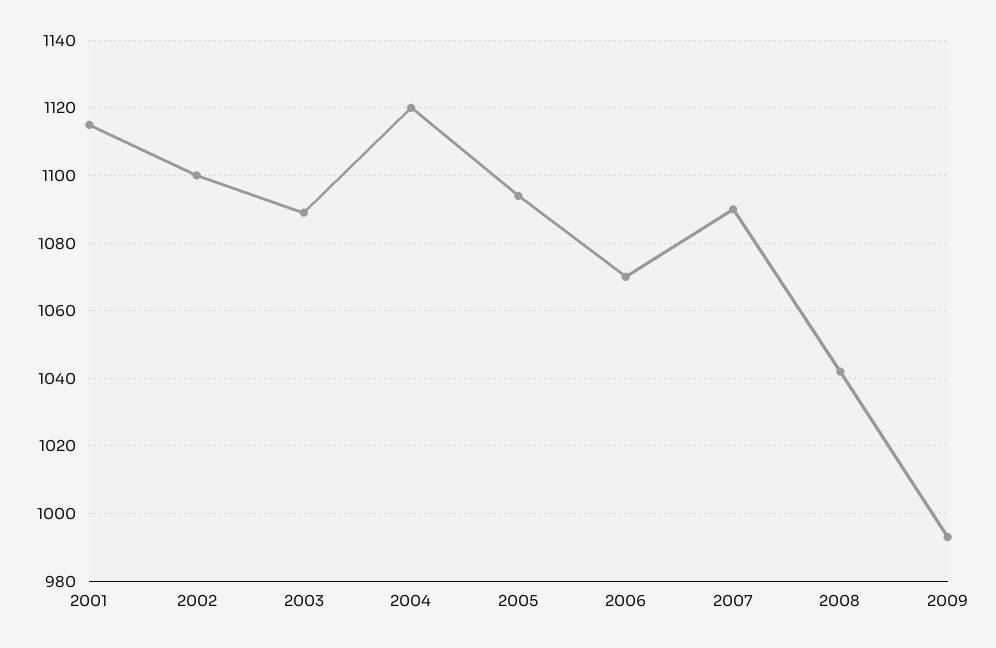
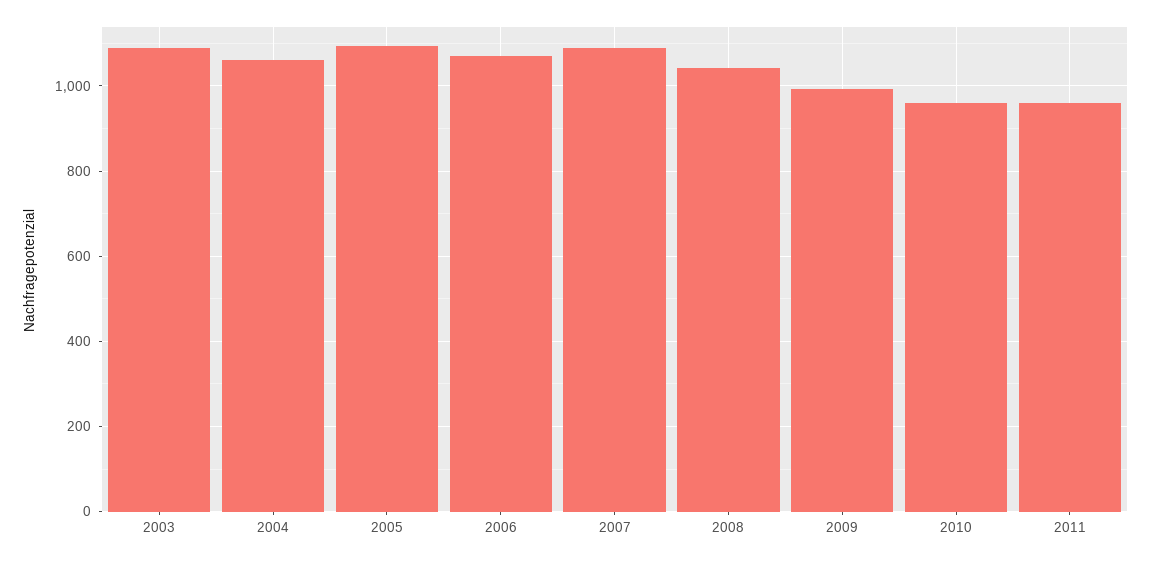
2001: 1115 -> none
2002: 1100 -> none
2004: 1120 -> 1060
2010: none -> 960
2011: none -> 960

